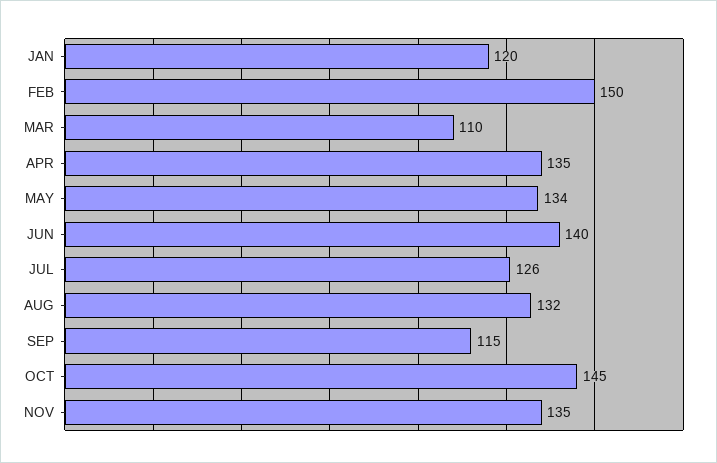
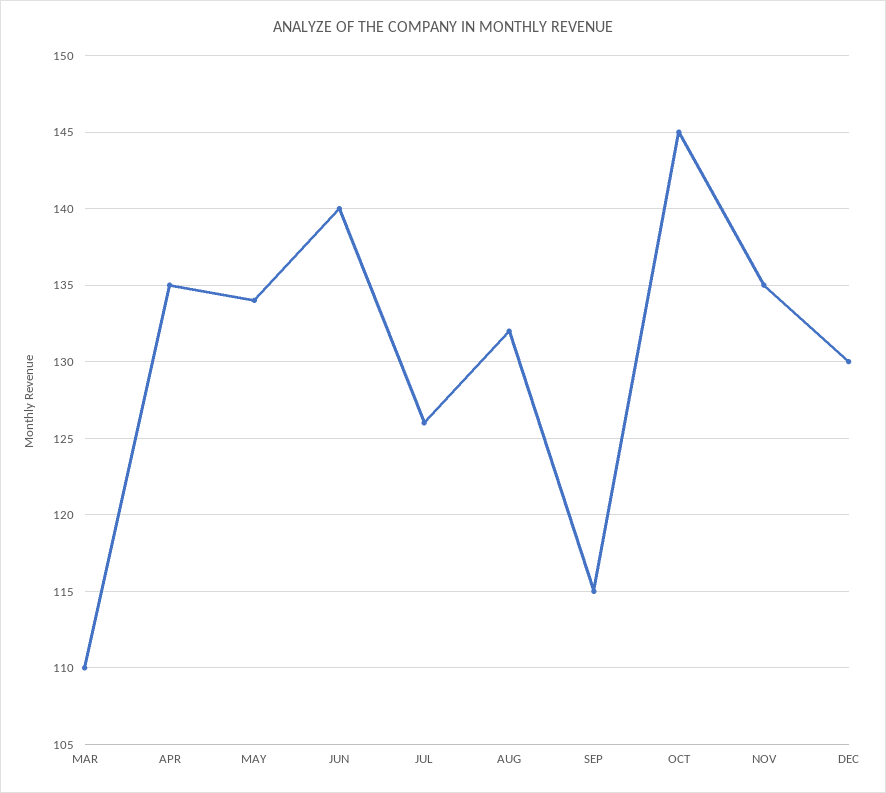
JAN: 120 -> none
FEB: 150 -> none
DEC: none -> 130

